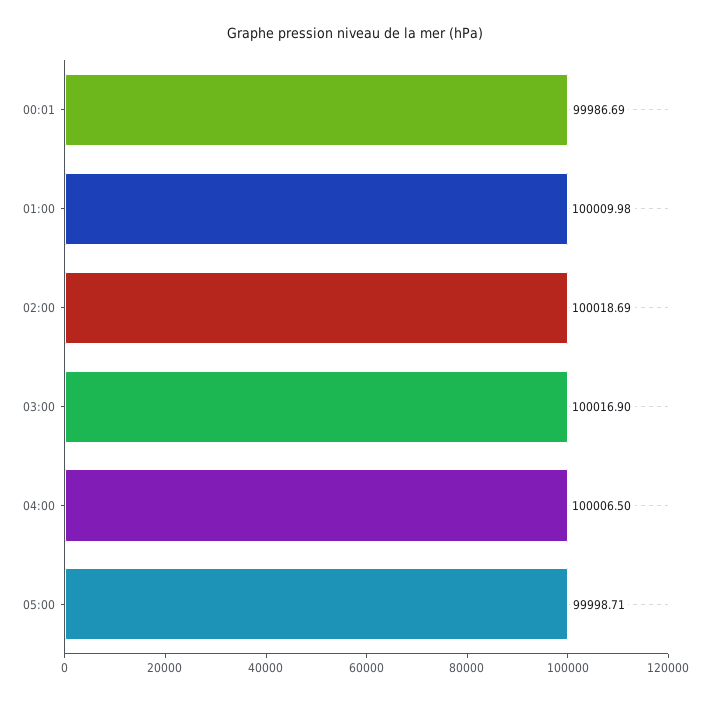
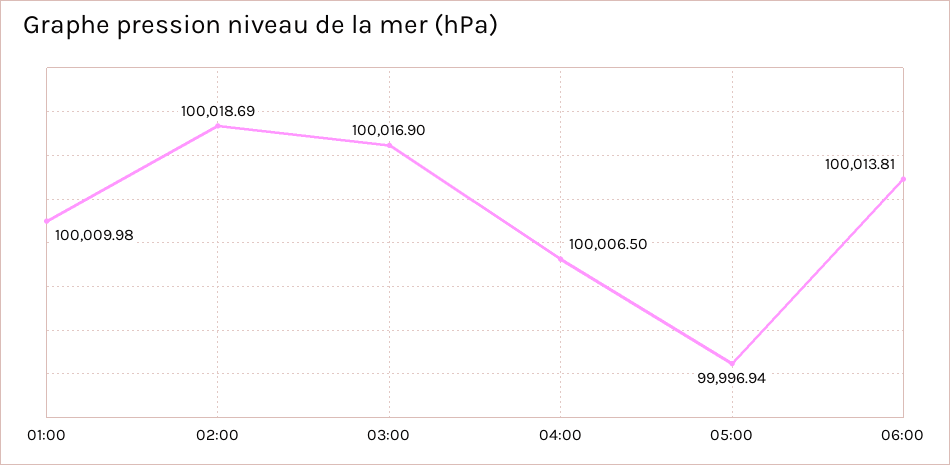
00:01: 99986.69 -> none
05:00: 99998.71 -> 99996.94
06:00: none -> 100013.81

